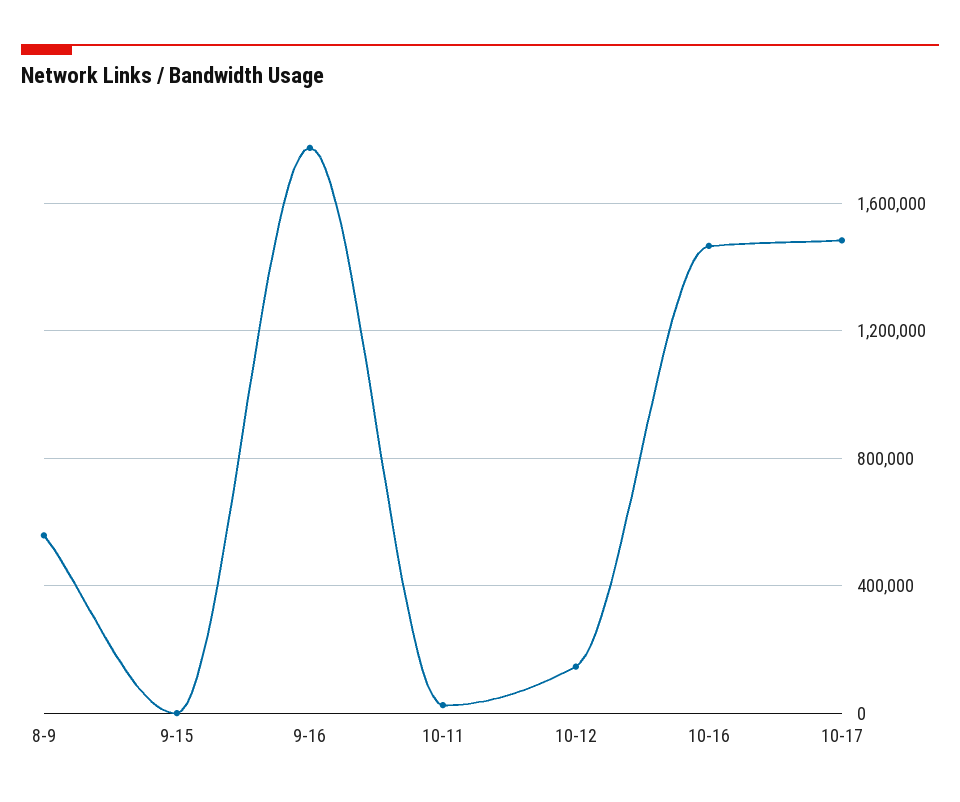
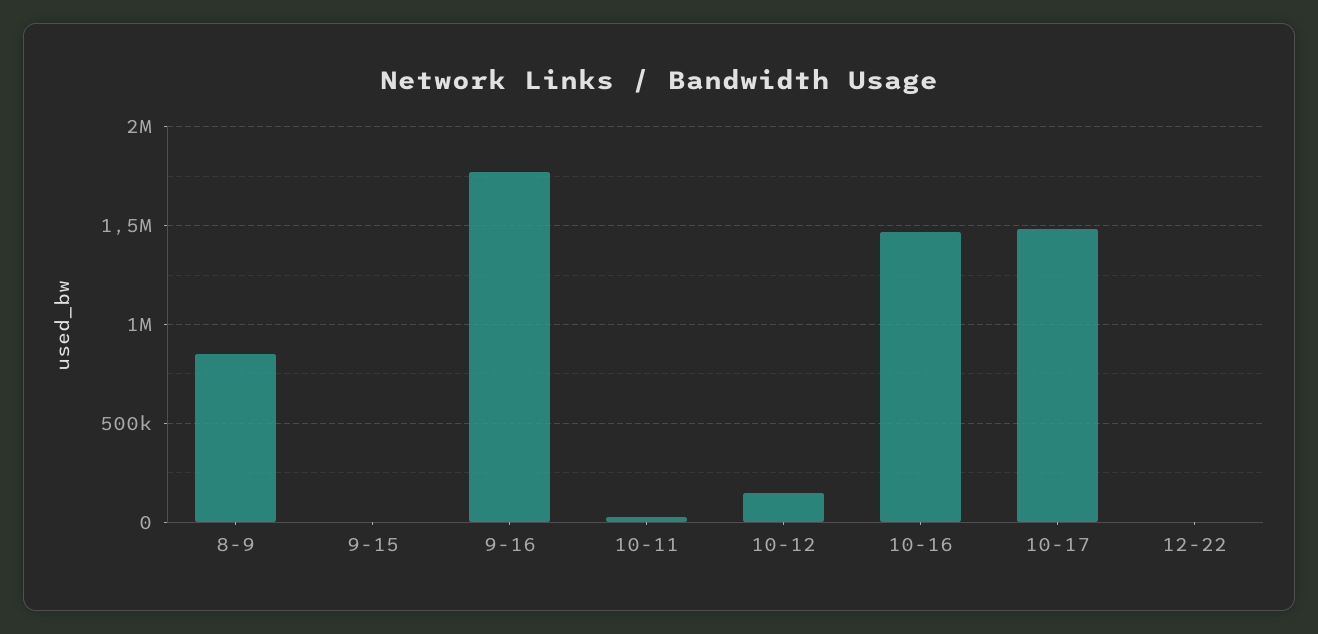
8-9: 550000 -> 850000
12-22: none -> 0

